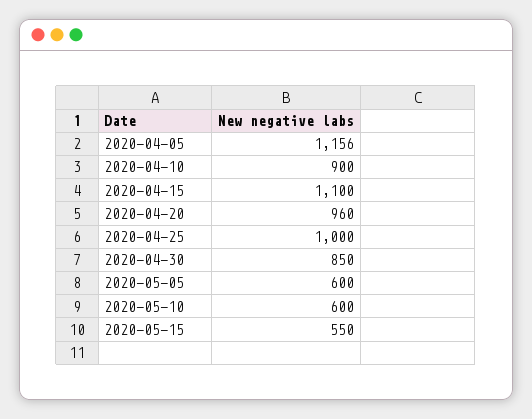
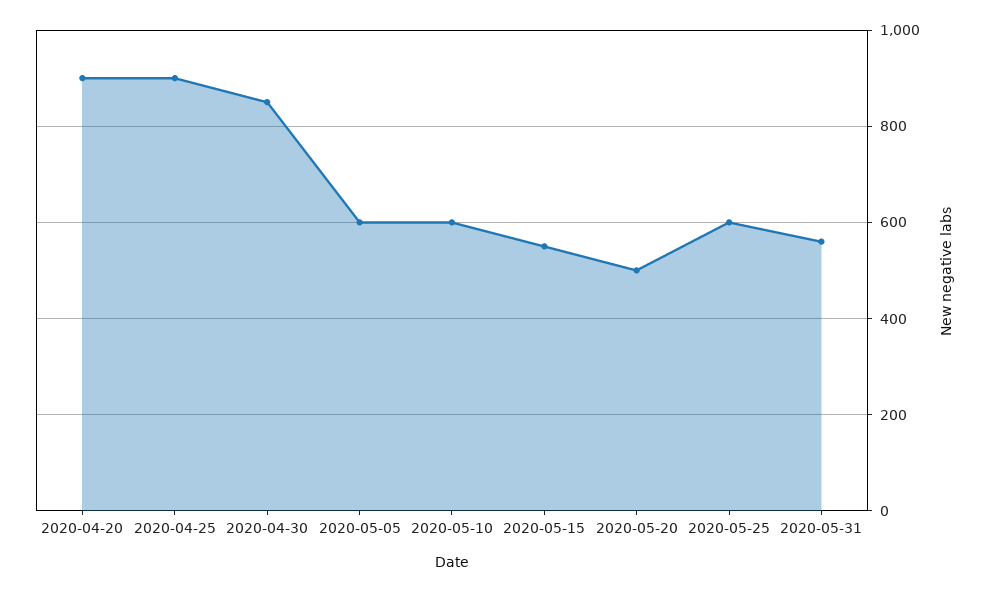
2020-04-05: 1156 -> none
2020-04-10: 900 -> none
2020-04-15: 1100 -> none
2020-04-20: 960 -> 900
2020-04-25: 1000 -> 900
2020-05-20: none -> 500
2020-05-25: none -> 600
2020-05-31: none -> 560

